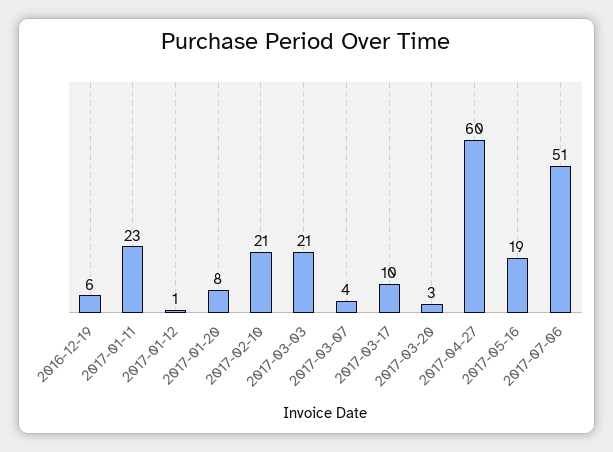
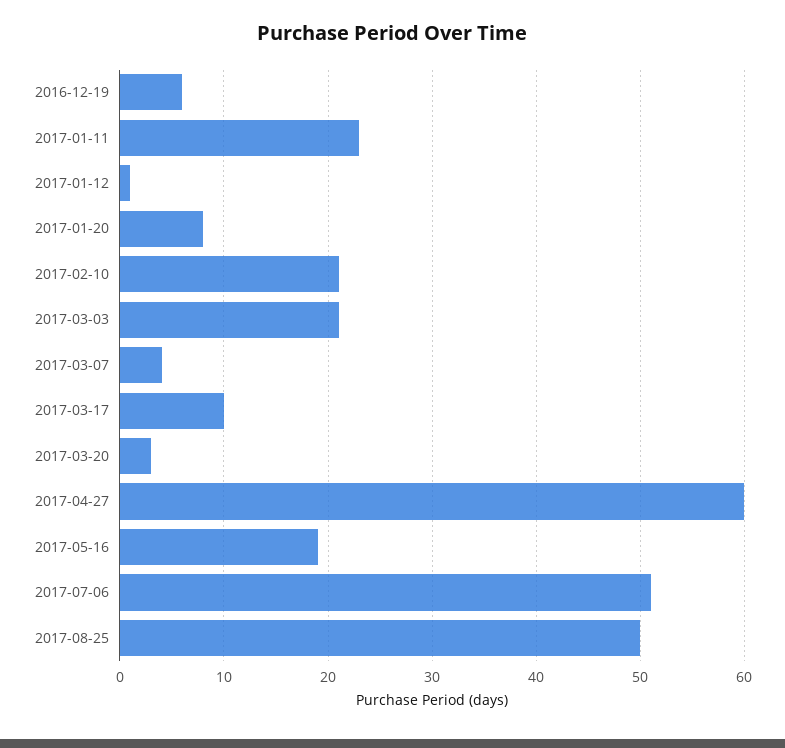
2017-08-25: none -> 50

